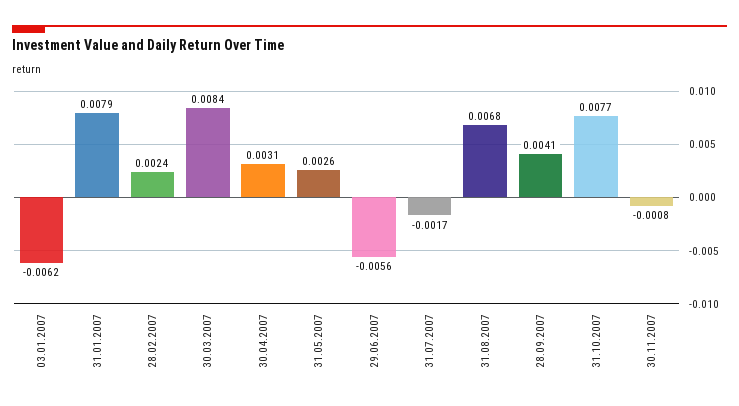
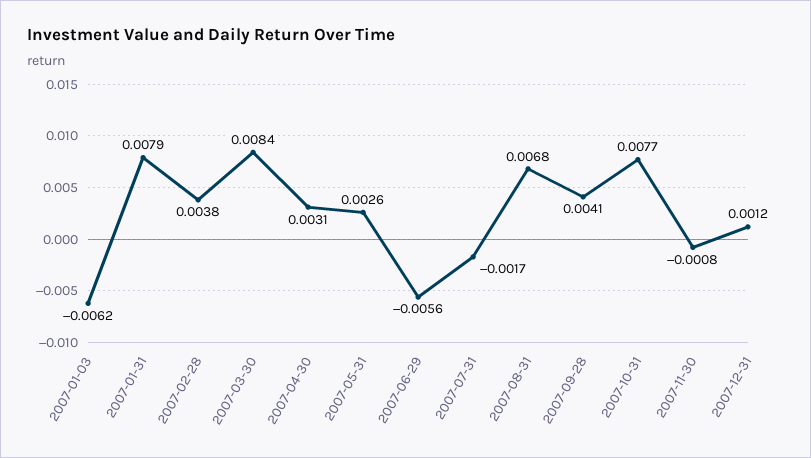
28.02.2007: 0.0024 -> 0.0038
2007-12-31: none -> 0.0012

